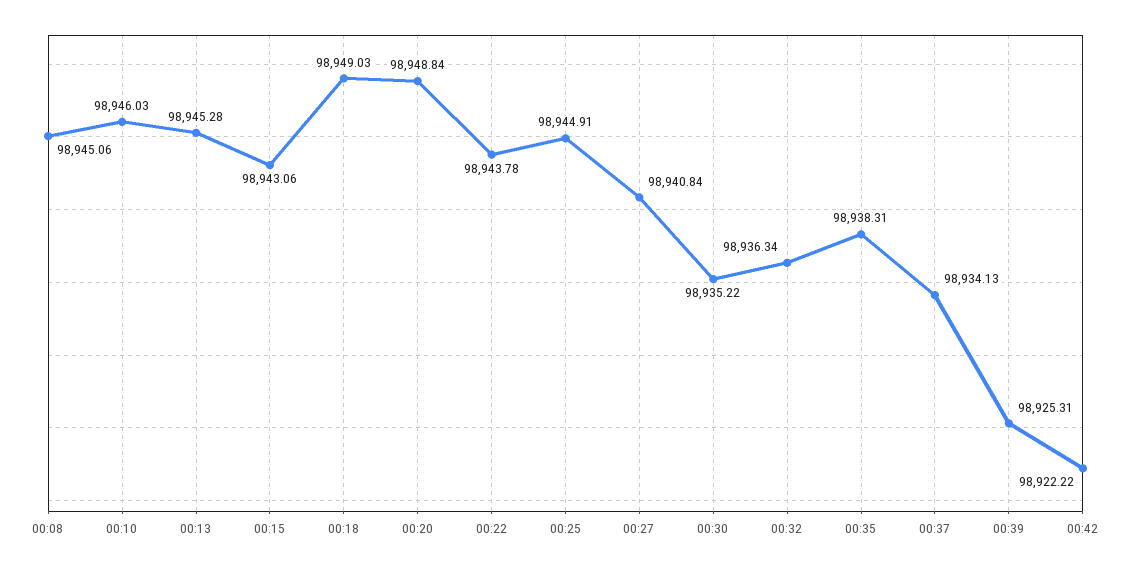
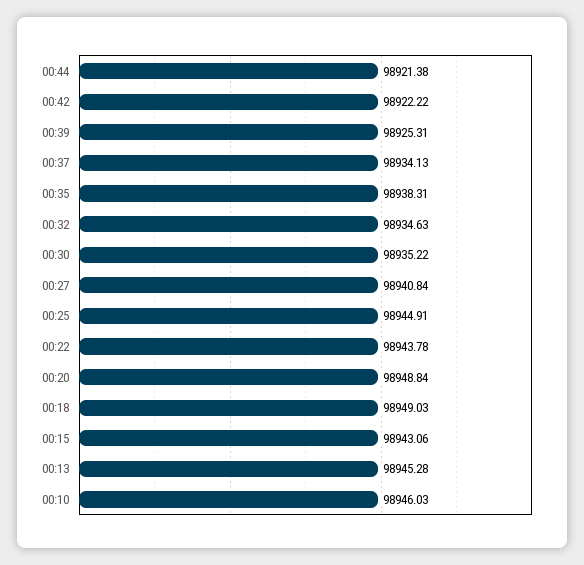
00:08: 98945.06 -> none
00:32: 98936.34 -> 98934.63
00:44: none -> 98921.38

